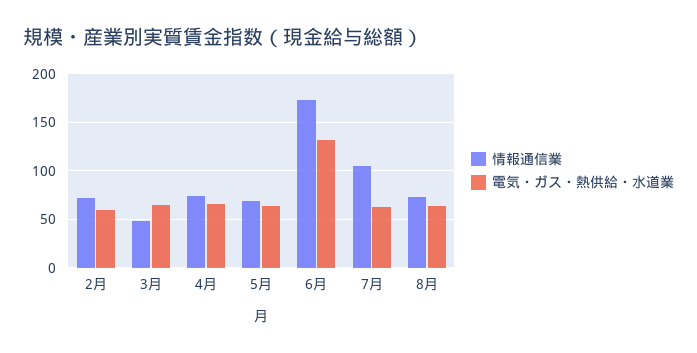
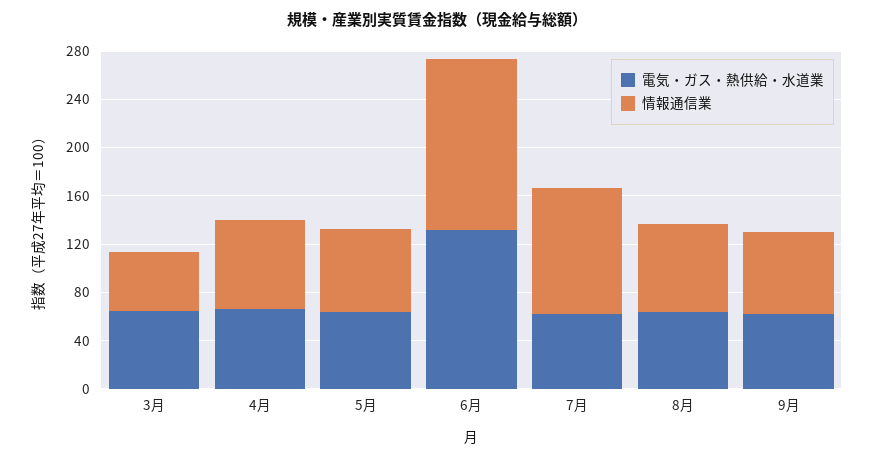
情報通信業, 2月: 70 -> none
電気・ガス・熱供給・水道業, 2月: 60 -> none
情報通信業, 6月: 170 -> 140
電気・ガス・熱供給・水道業, 9月: none -> 60
情報通信業, 9月: none -> 70

